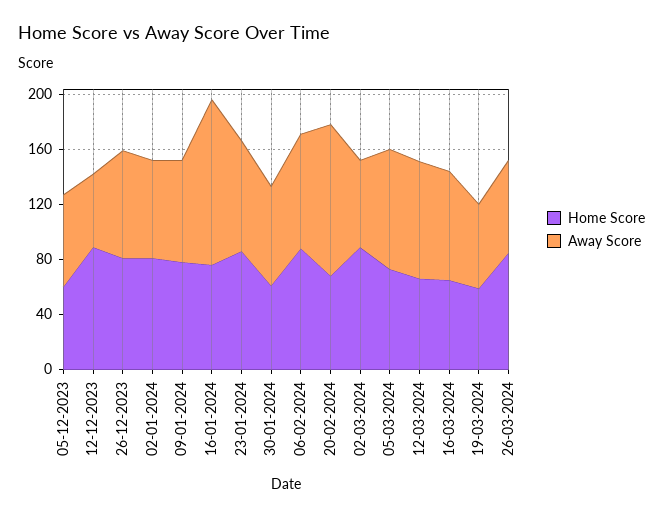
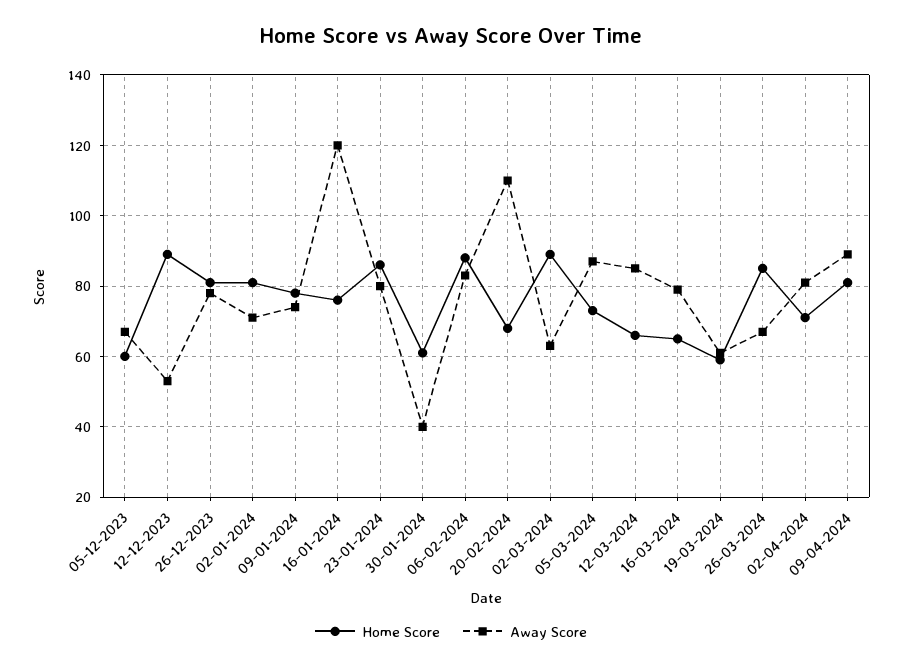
Away Score, 30-01-2024: 70 -> 40
Home Score, 02-04-2024: none -> 70
Away Score, 02-04-2024: none -> 80
Home Score, 09-04-2024: none -> 80
Away Score, 09-04-2024: none -> 90

